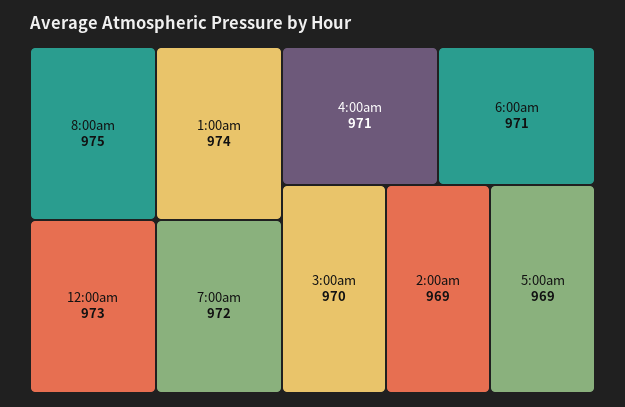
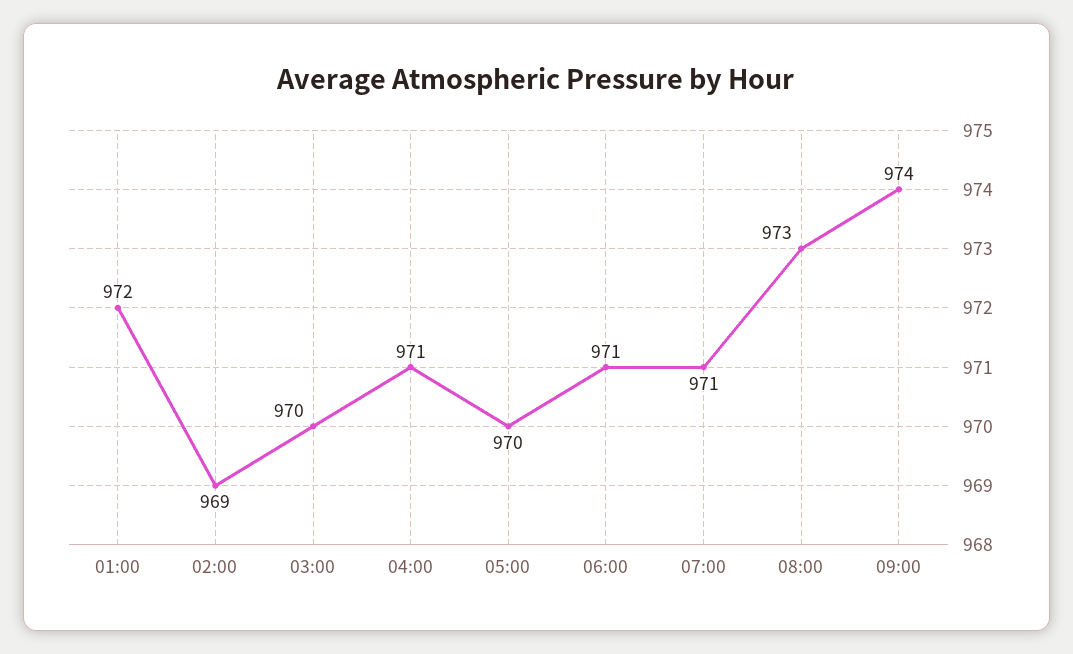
8:00am: 975 -> 973
1:00am: 974 -> 972
12:00am: 973 -> none
7:00am: 972 -> 971
5:00am: 969 -> 970
09:00: none -> 974

